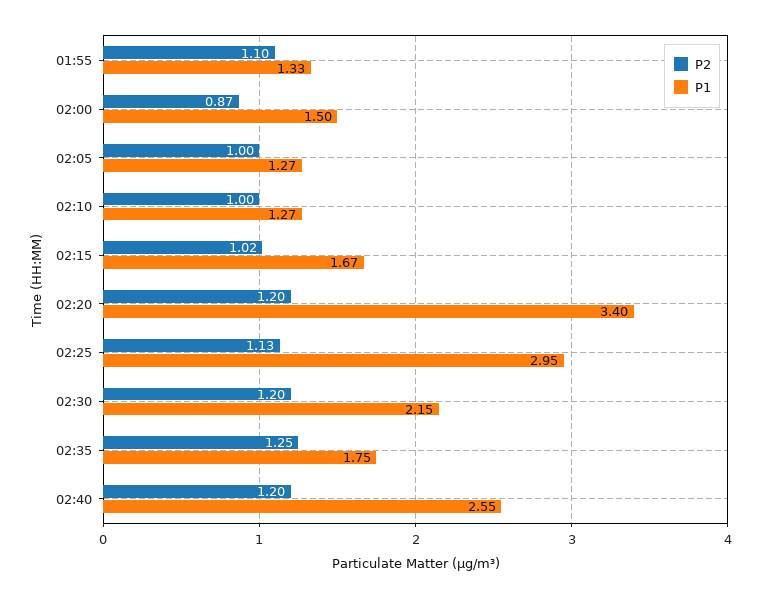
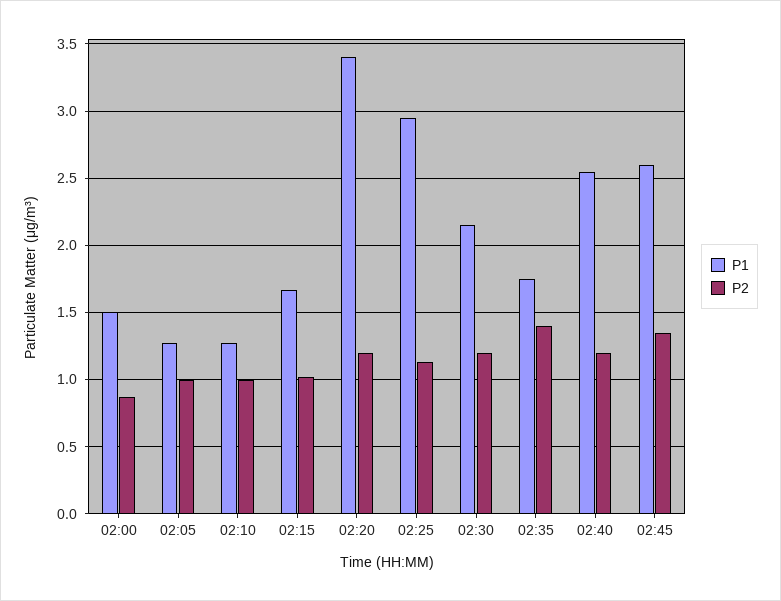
P2, 01:55: 1.1 -> none
P1, 01:55: 1.33 -> none
P2, 02:35: 1.25 -> 1.4
P1, 02:45: none -> 2.6
P2, 02:45: none -> 1.35

